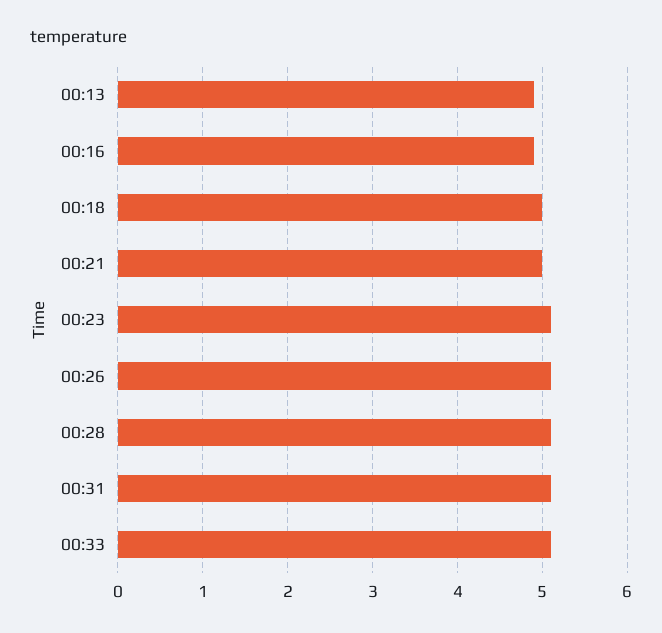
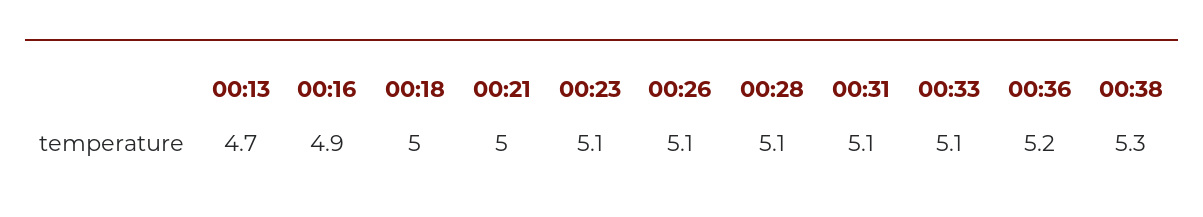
00:13: 4.9 -> 4.7
00:36: none -> 5.2
00:38: none -> 5.3

